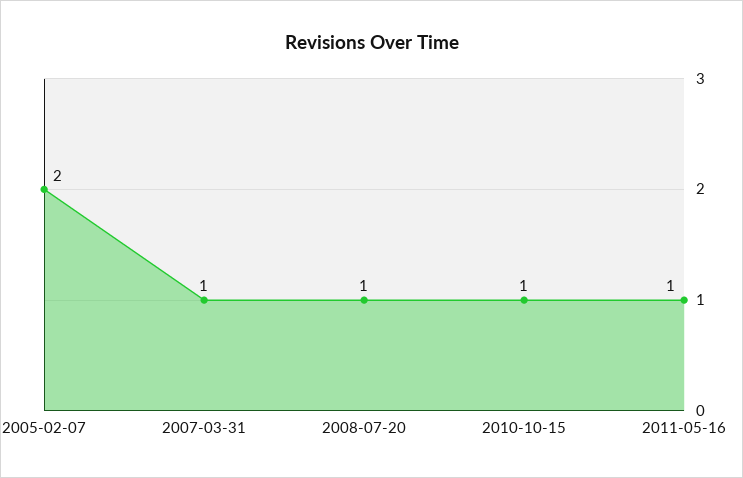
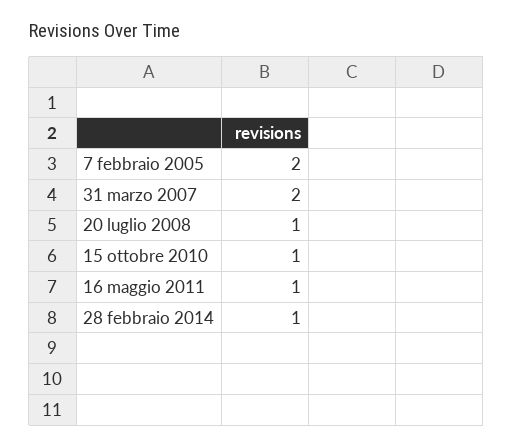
2007-03-31: 1 -> 2
28 febbraio 2014: none -> 1

